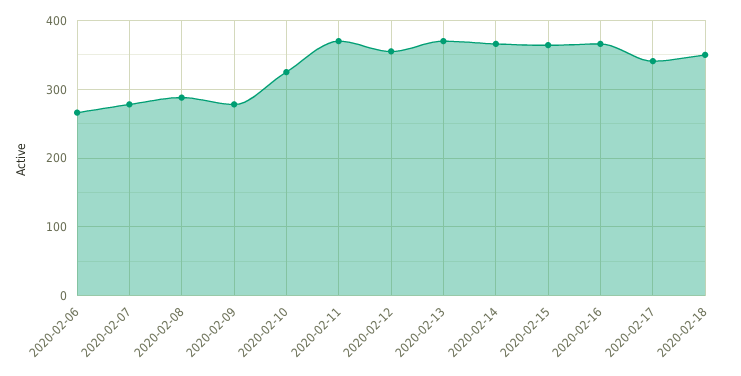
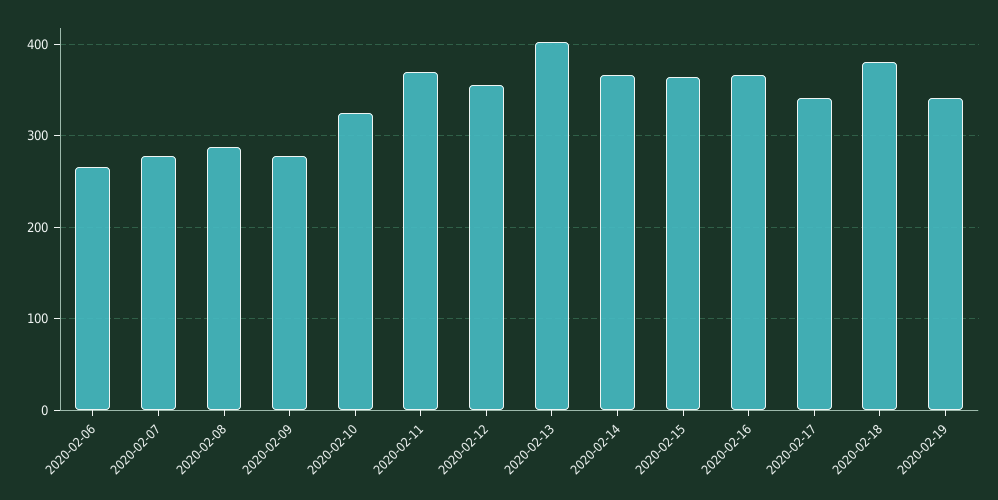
2020-02-13: 370 -> 400
2020-02-18: 350 -> 380
2020-02-19: none -> 340

